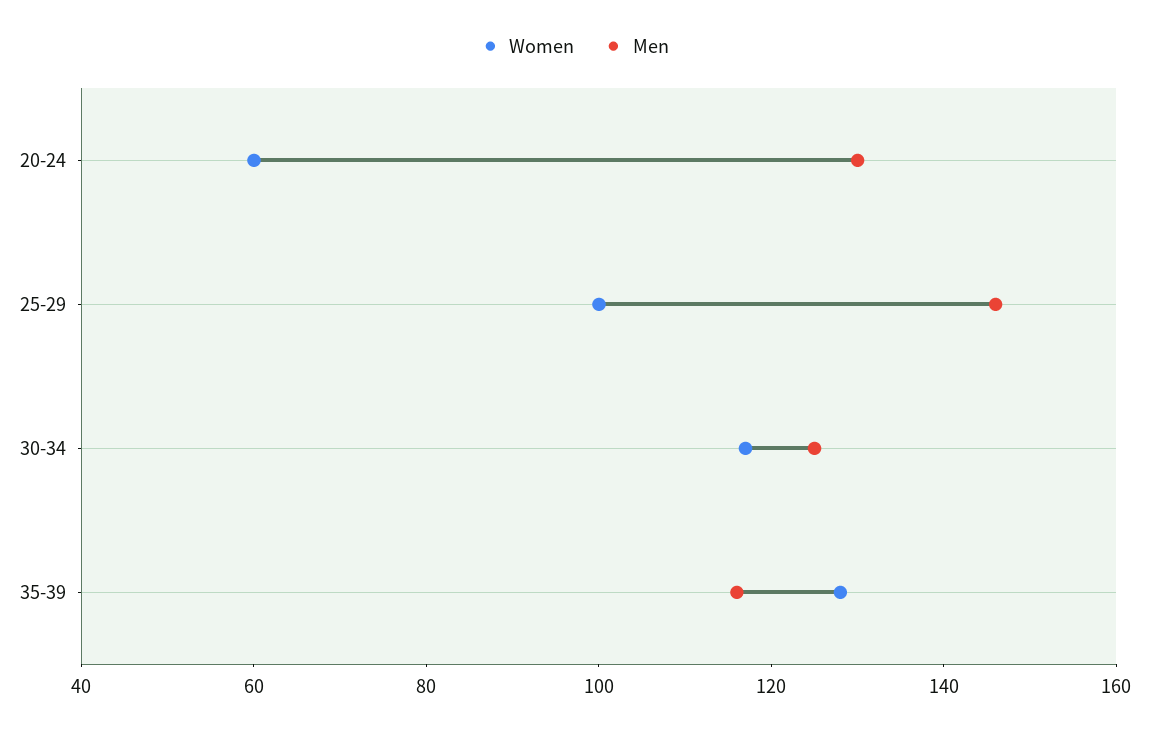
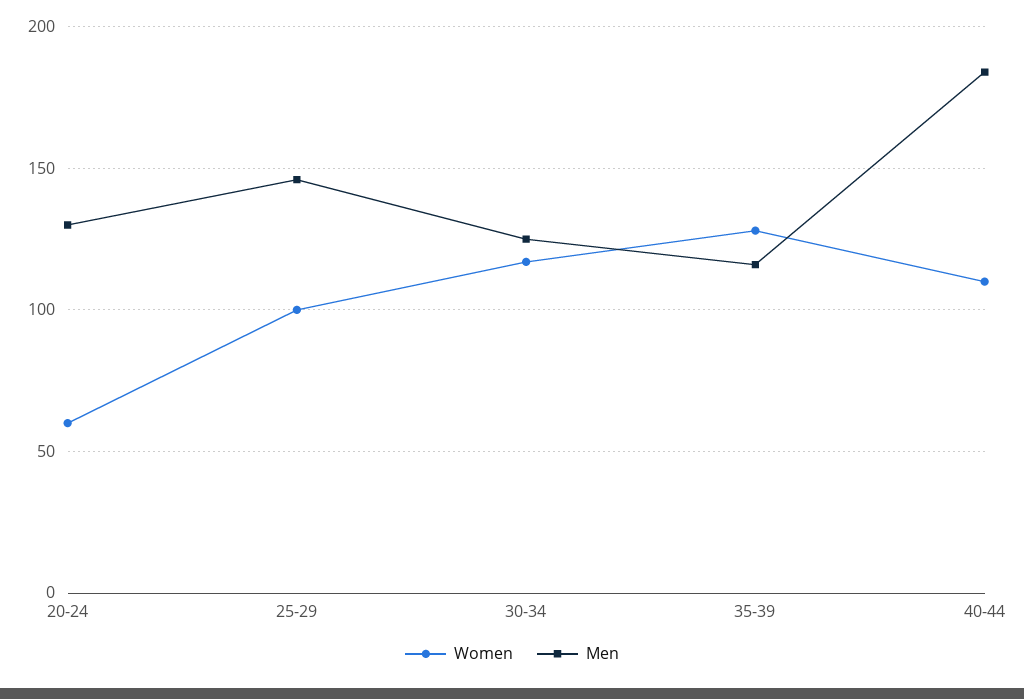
Women, 40-44: none -> 110
Men, 40-44: none -> 185

